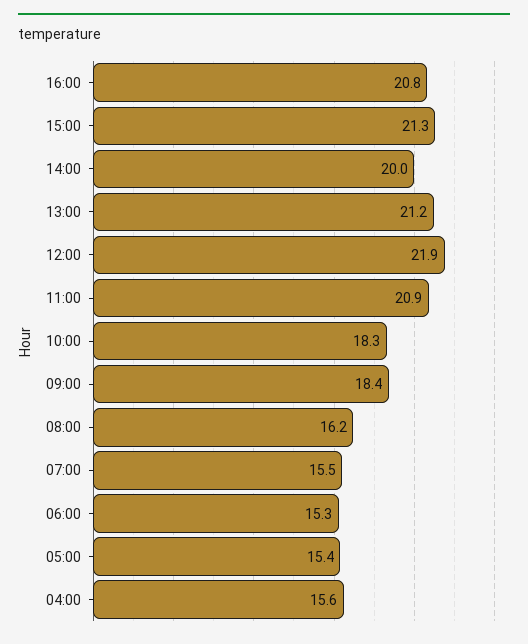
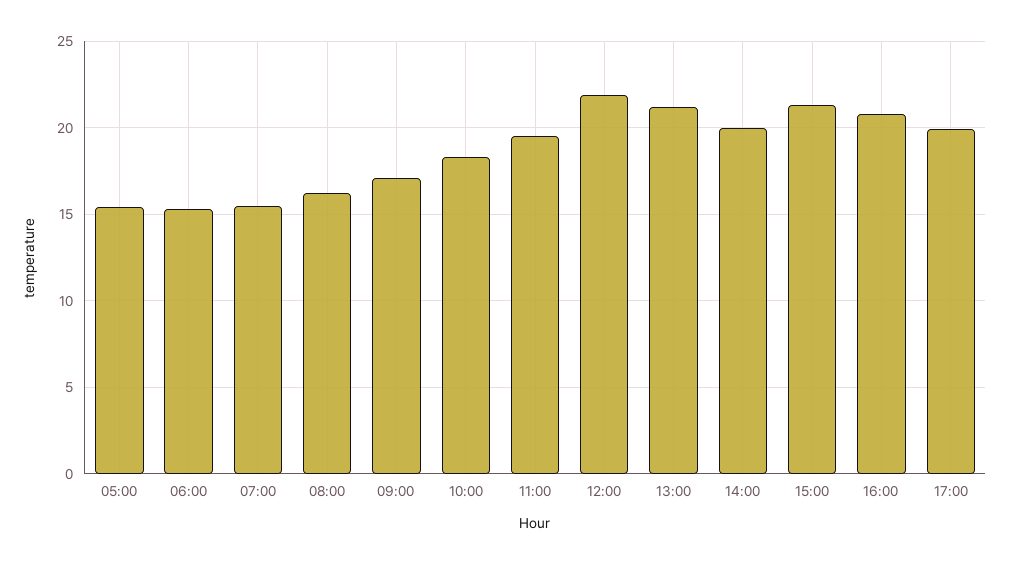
11:00: 20.9 -> 19.5
09:00: 18.4 -> 17
04:00: 15.6 -> none
17:00: none -> 20

